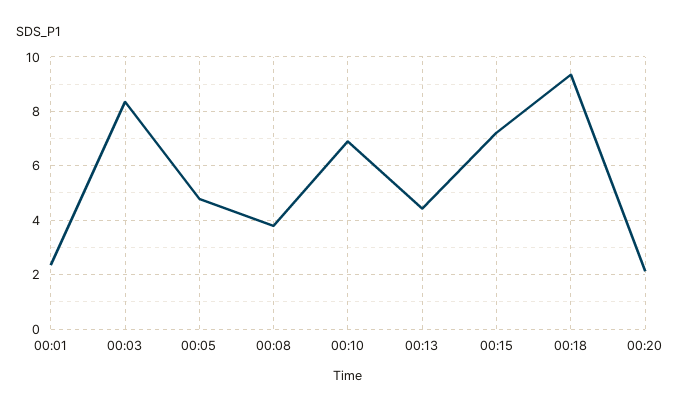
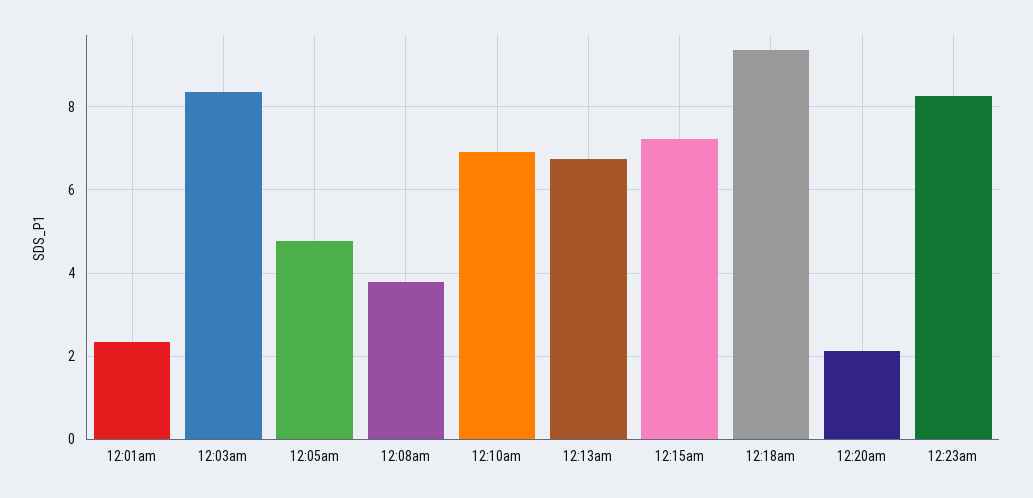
00:13: 4.5 -> 6.8
12:23am: none -> 8.2

